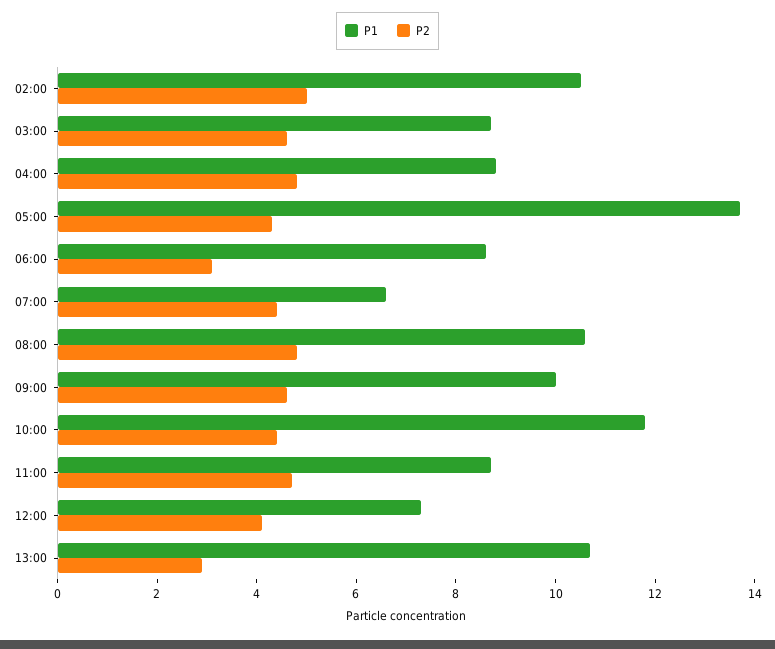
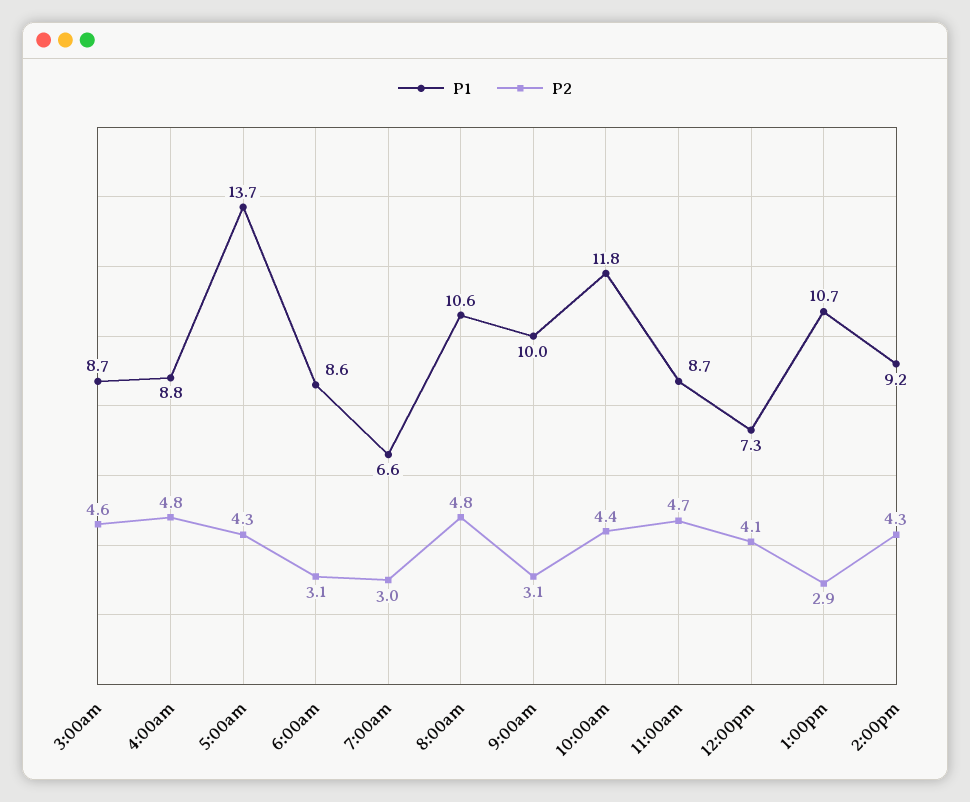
P1, 02:00: 10.5 -> none
P2, 02:00: 5 -> none
P2, 07:00: 4.5 -> 3
P2, 09:00: 4.5 -> 3.1
P1, 2:00pm: none -> 9.2
P2, 2:00pm: none -> 4.3

